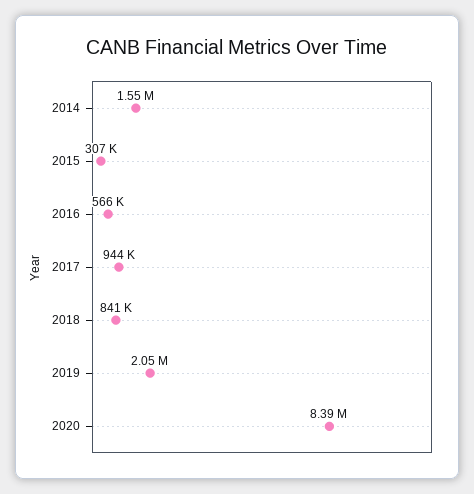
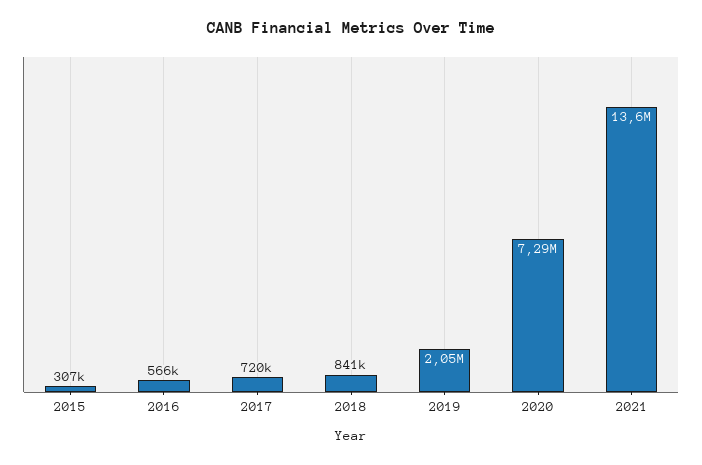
2014: 1550000 -> none
2017: 944000 -> 720000
2020: 8390000 -> 7290000
2021: none -> 13600000

